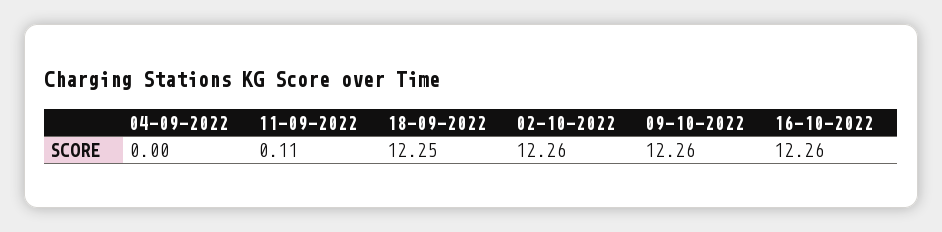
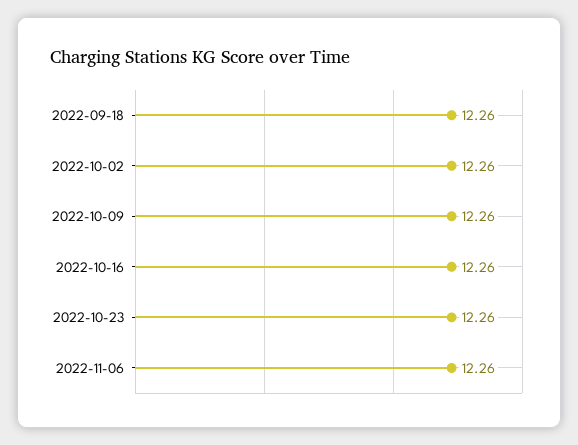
04-09-2022: 0 -> none
11-09-2022: 0.11 -> none
18-09-2022: 12.25 -> 12.26
2022-10-23: none -> 12.26
2022-11-06: none -> 12.26

